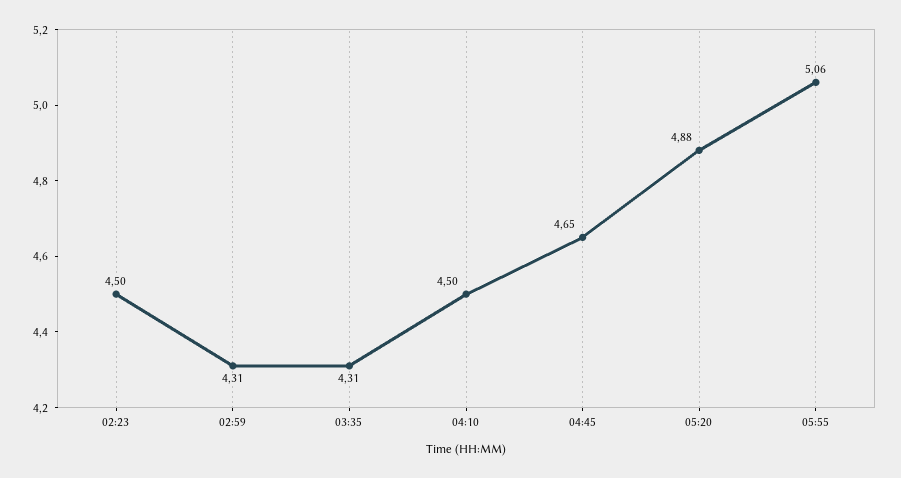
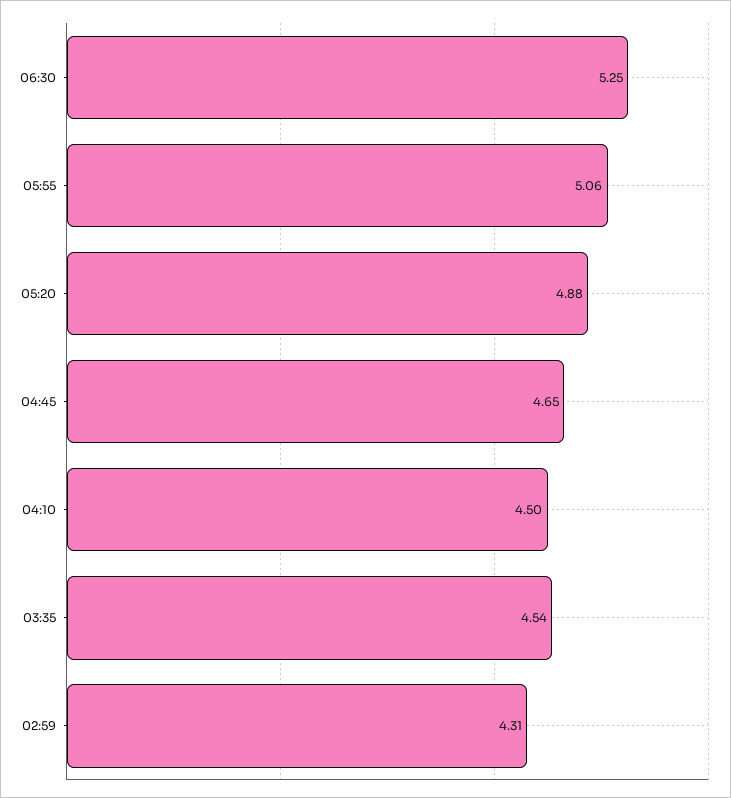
02:23: 4.5 -> none
03:35: 4.31 -> 4.54
06:30: none -> 5.25

